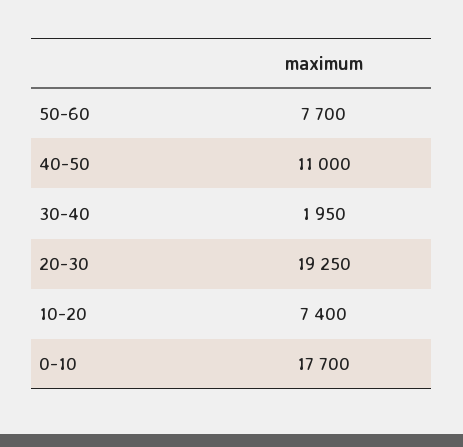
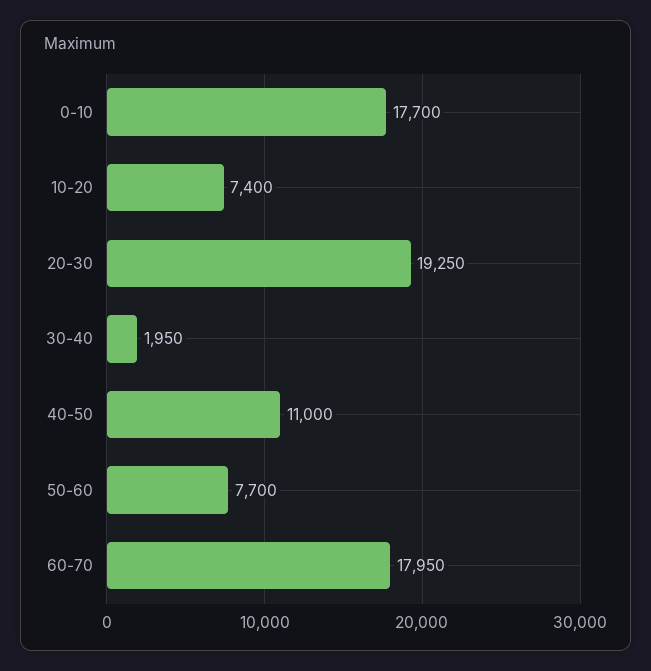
60-70: none -> 17950

